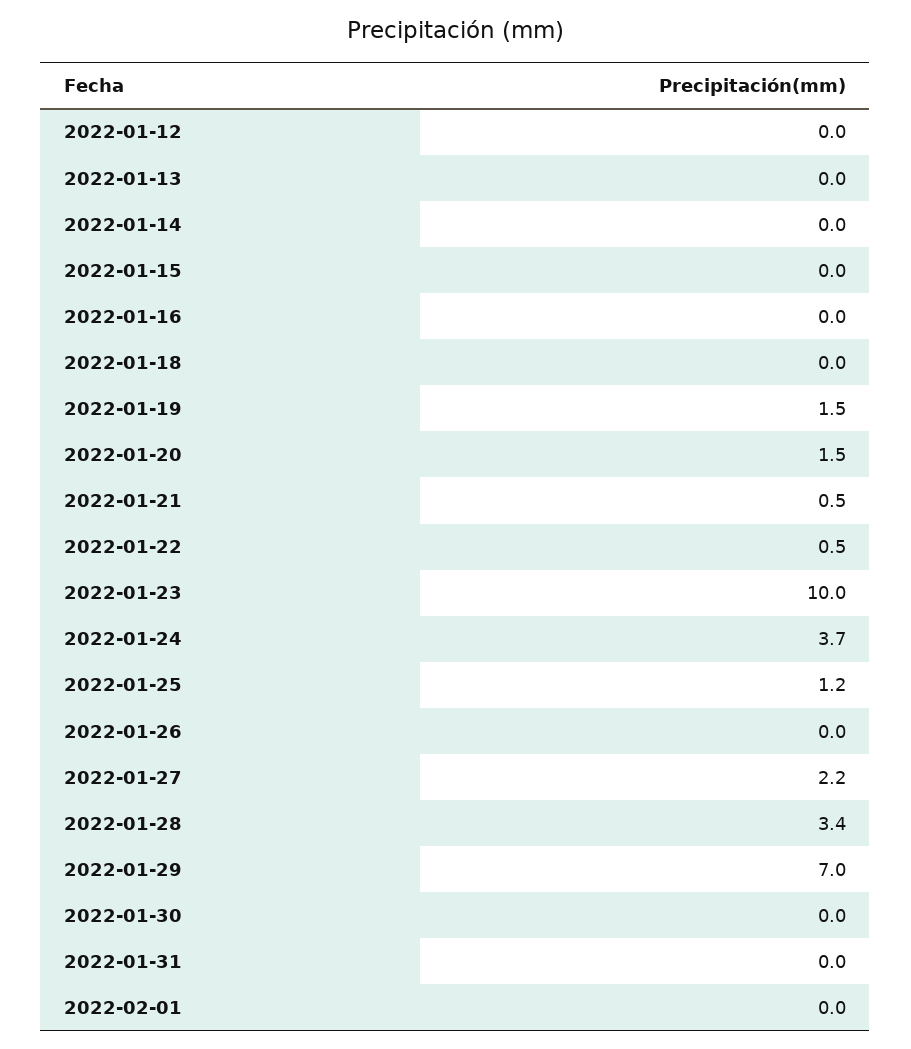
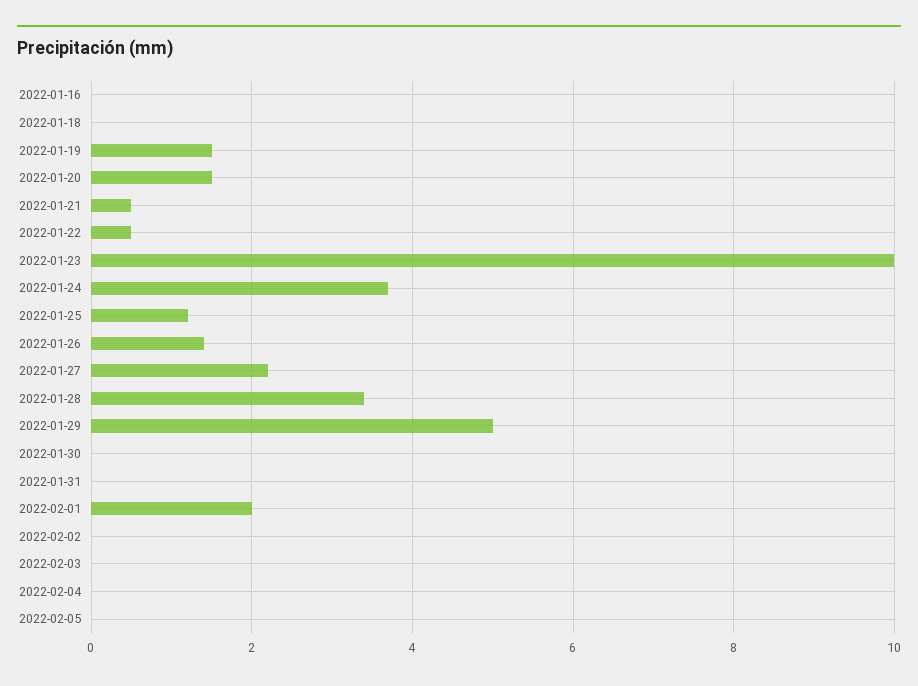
2022-01-12: 0 -> none
2022-01-13: 0 -> none
2022-01-14: 0 -> none
2022-01-15: 0 -> none
2022-01-26: 0 -> 1.5
2022-01-29: 7 -> 5
2022-02-01: 0 -> 2
2022-02-02: none -> 0
2022-02-03: none -> 0
2022-02-04: none -> 0
2022-02-05: none -> 0

